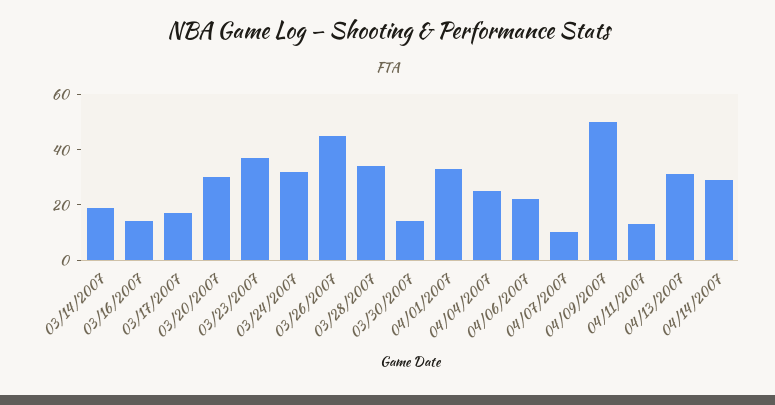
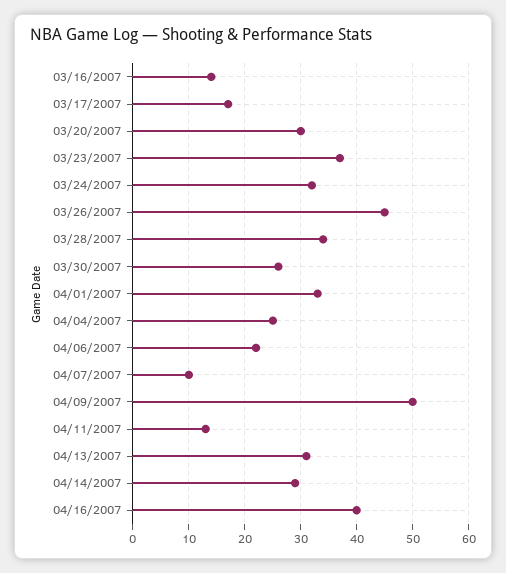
03/14/2007: 20 -> none
03/30/2007: 15 -> 25
04/16/2007: none -> 40

